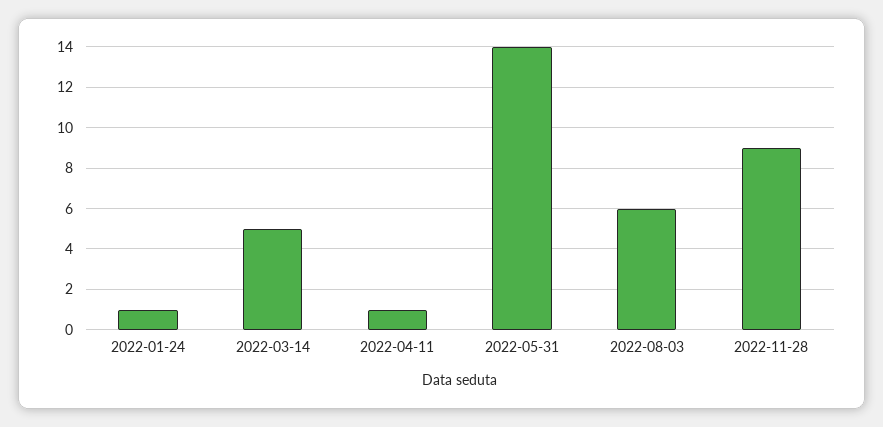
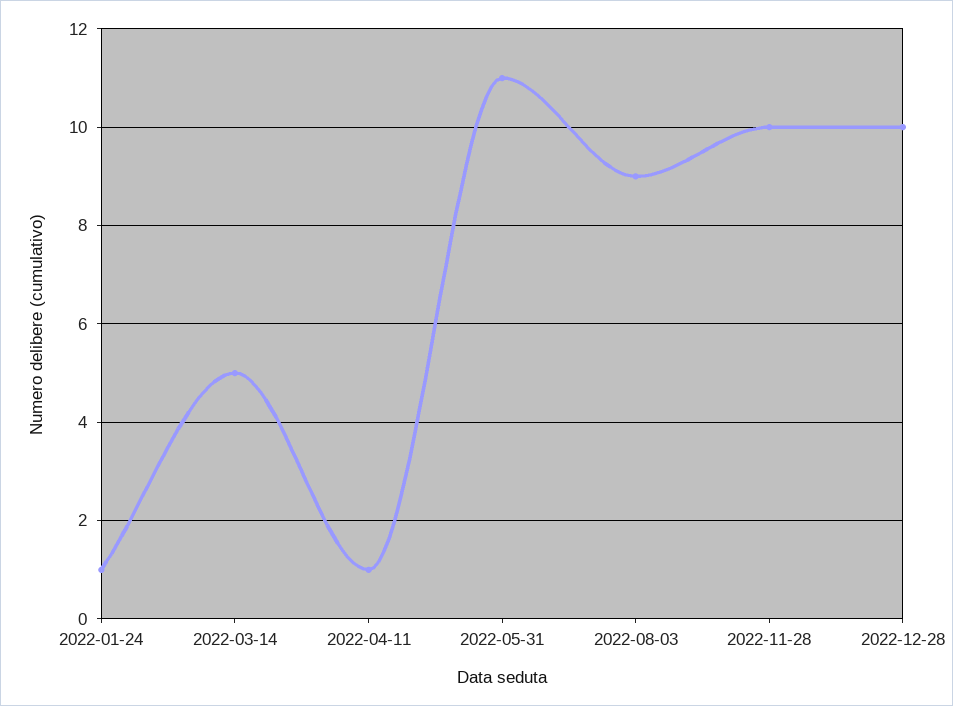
2022-05-31: 14 -> 11
2022-08-03: 6 -> 9
2022-11-28: 9 -> 10
2022-12-28: none -> 10

